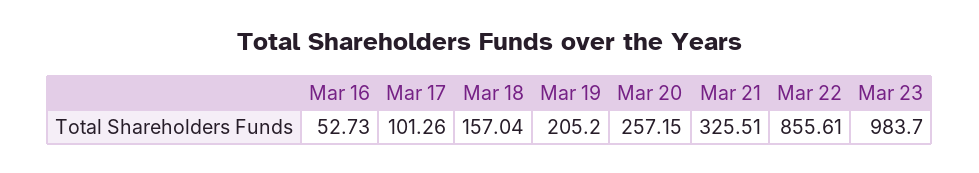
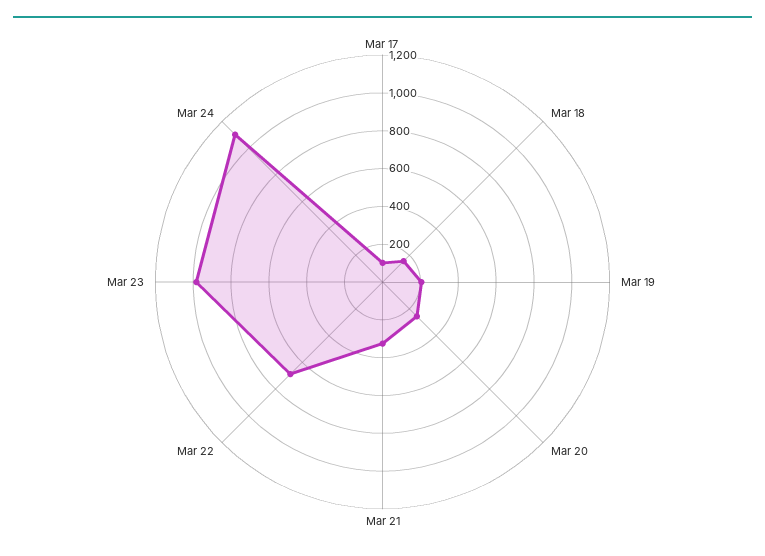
Mar 16: 52.73 -> none
Mar 22: 855.61 -> 700
Mar 24: none -> 1100

